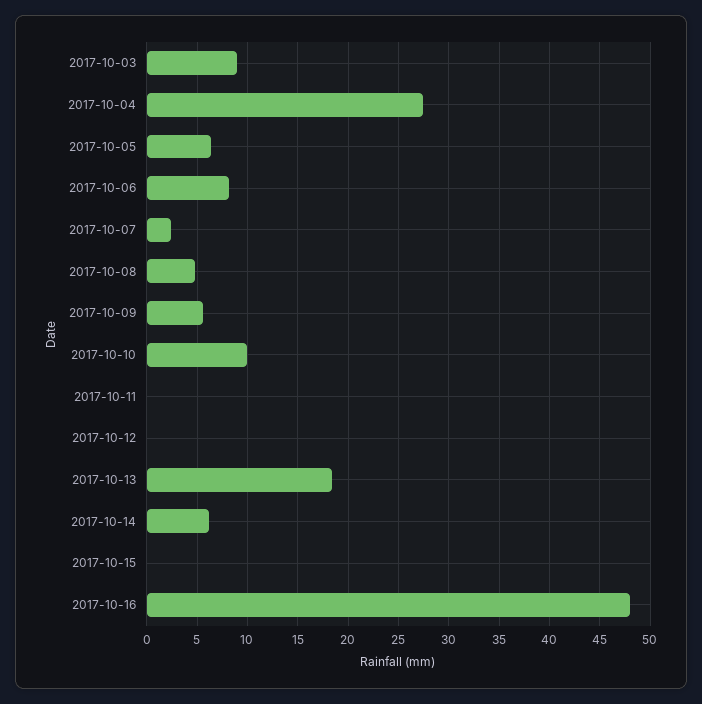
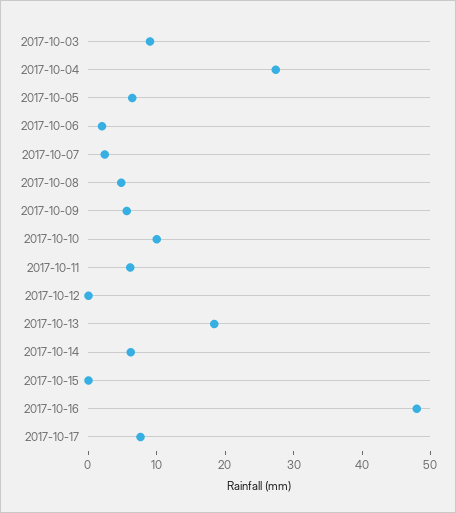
2017-10-06: 8 -> 2
2017-10-11: 0 -> 6
2017-10-17: none -> 8

